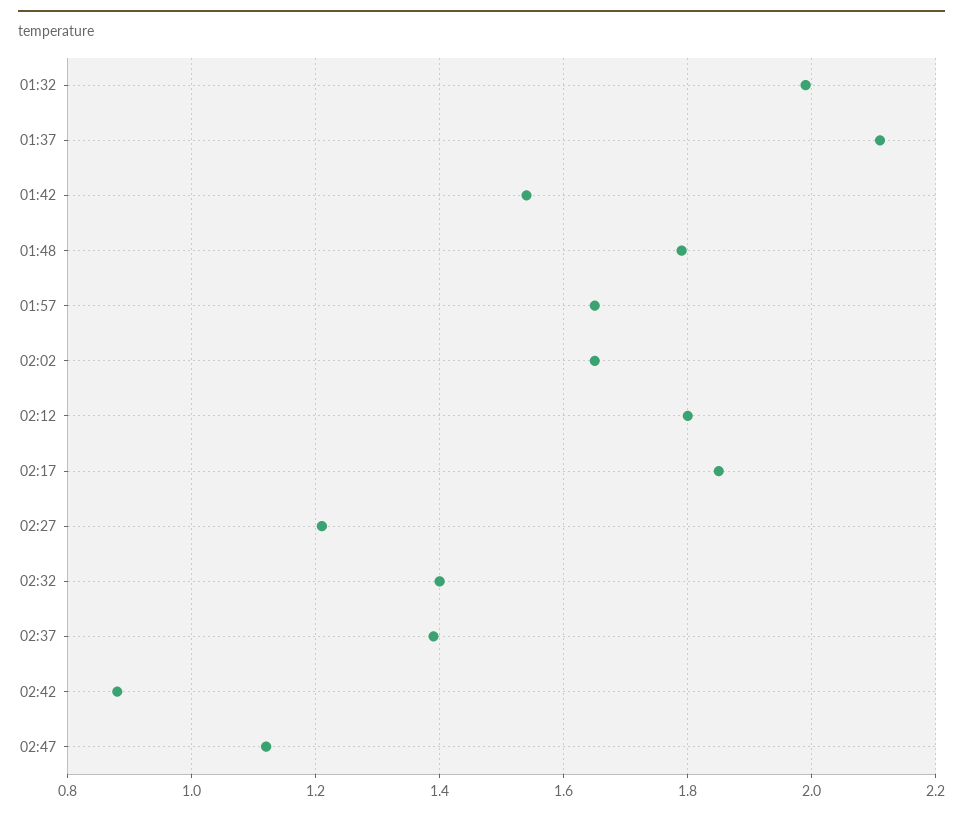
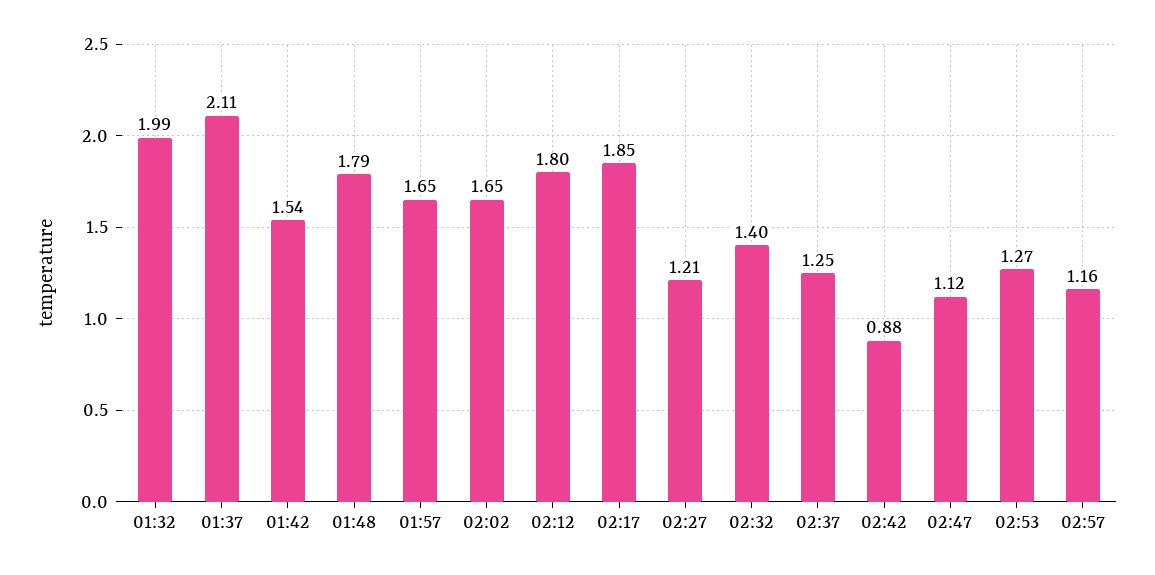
02:37: 1.4 -> 1.25
02:53: none -> 1.27
02:57: none -> 1.16

